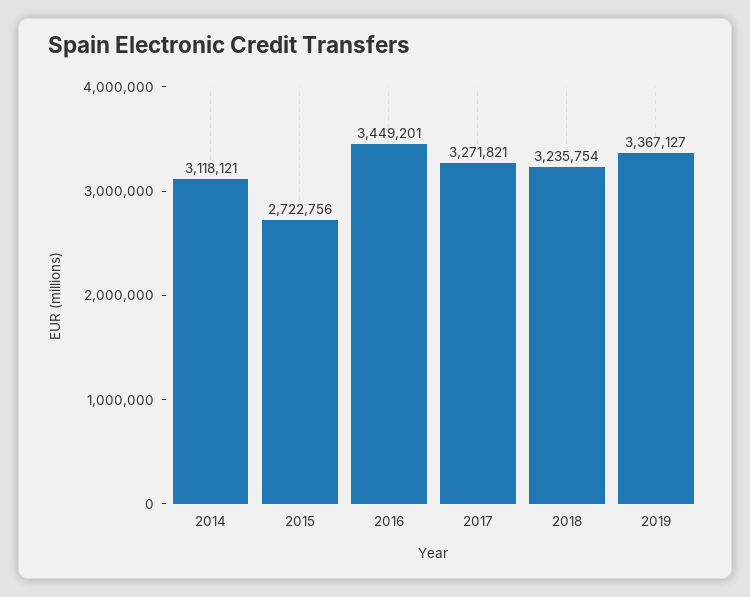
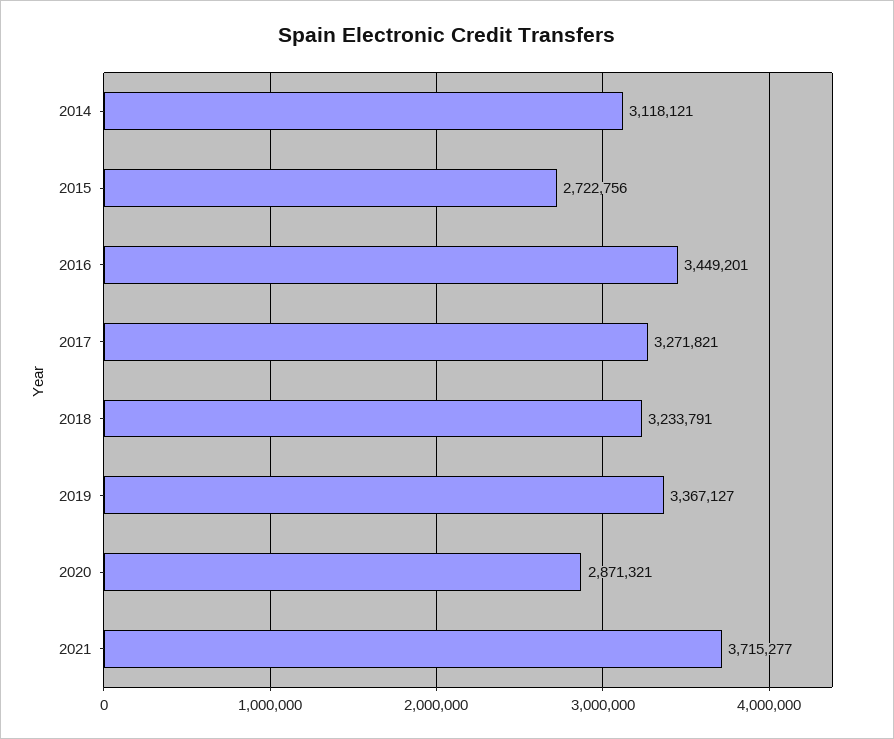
2018: 3235754 -> 3233791
2020: none -> 2871321
2021: none -> 3715277

